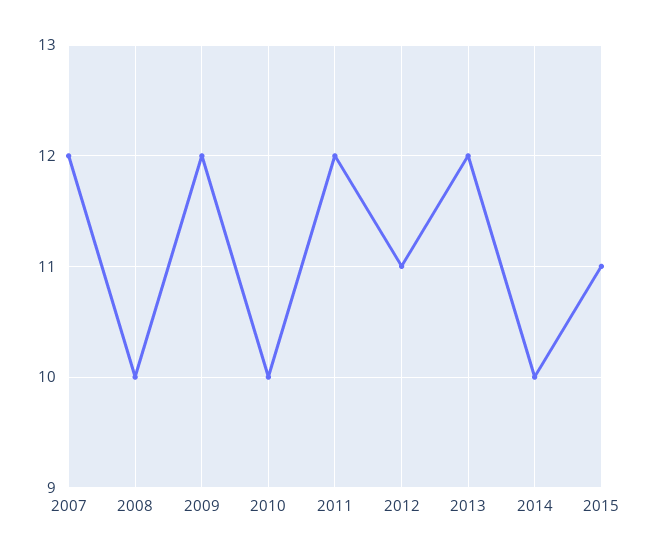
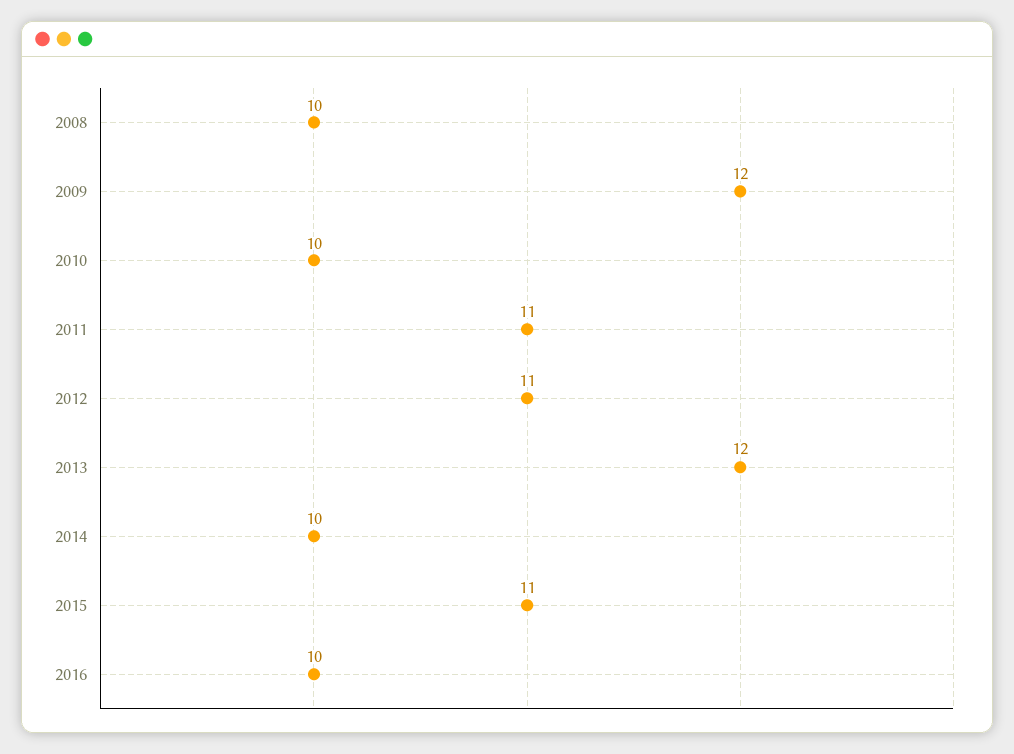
2007: 12 -> none
2011: 12 -> 11
2016: none -> 10

